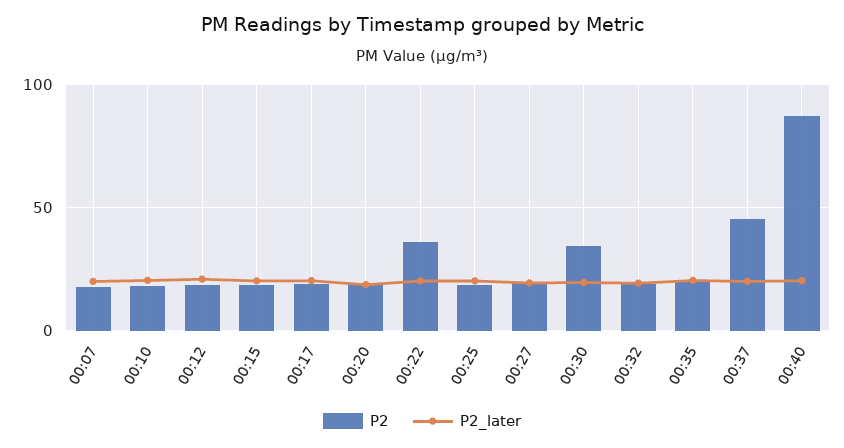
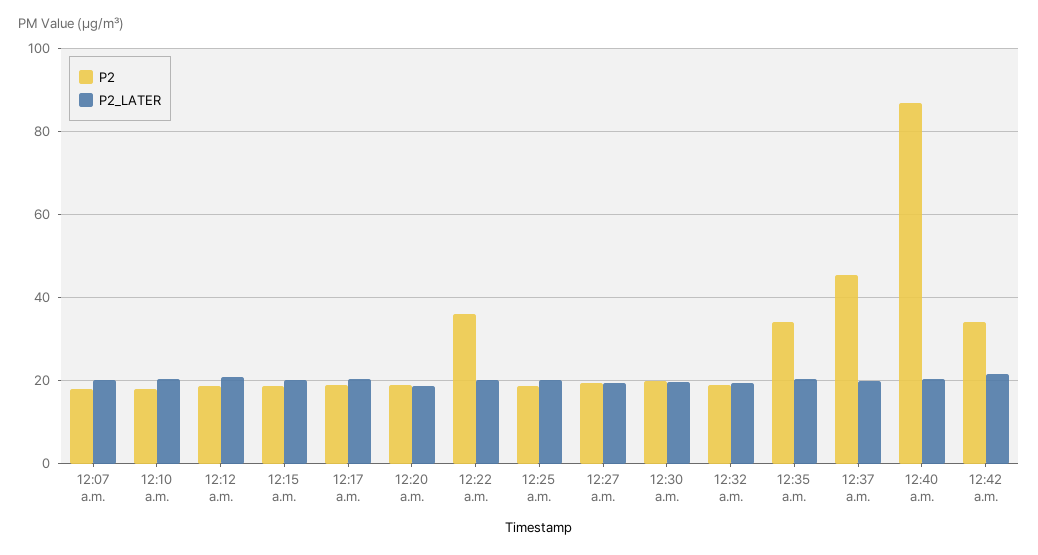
P2, 00:30: 35 -> 20
P2, 00:35: 20 -> 34
P2, 12:42 a.m.: none -> 34
P2_later, 12:42 a.m.: none -> 22

